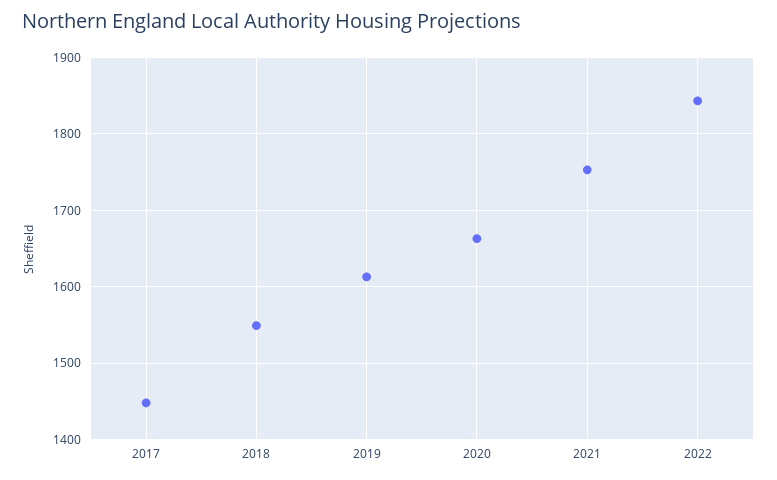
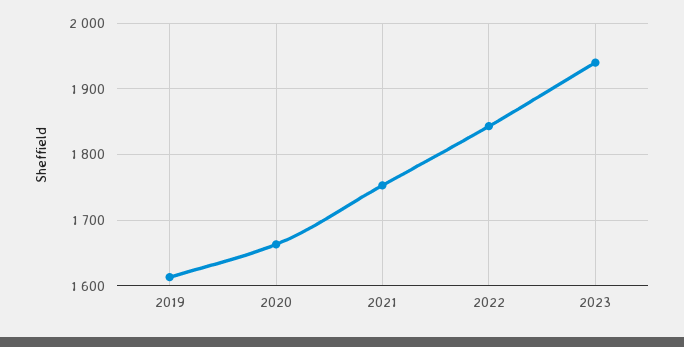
2017: 1450 -> none
2018: 1550 -> none
2023: none -> 1940

